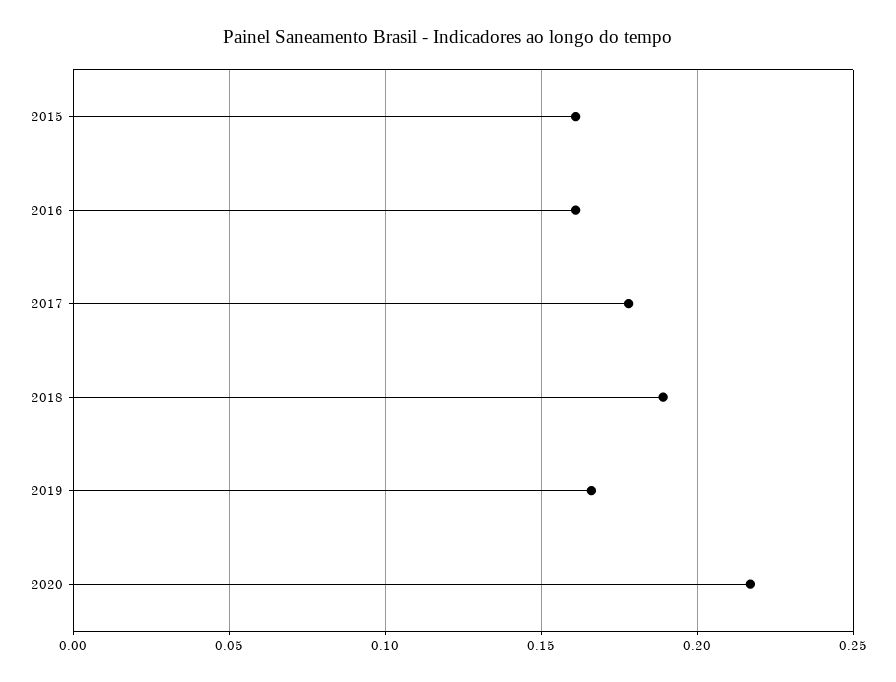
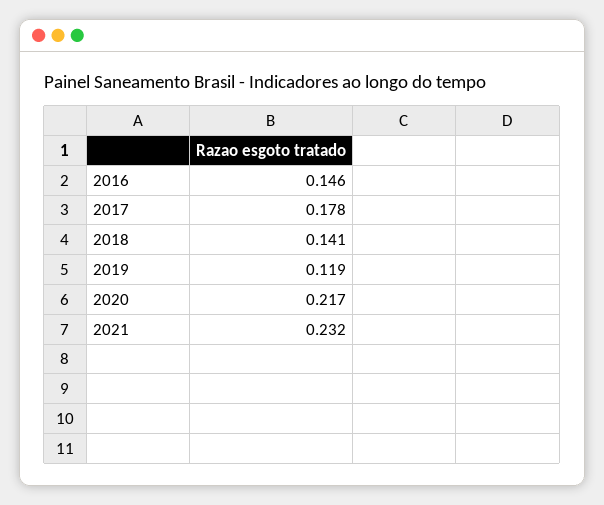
2015: 0.16 -> none
2016: 0.16 -> 0.146
2018: 0.19 -> 0.141
2019: 0.165 -> 0.119
2021: none -> 0.232

